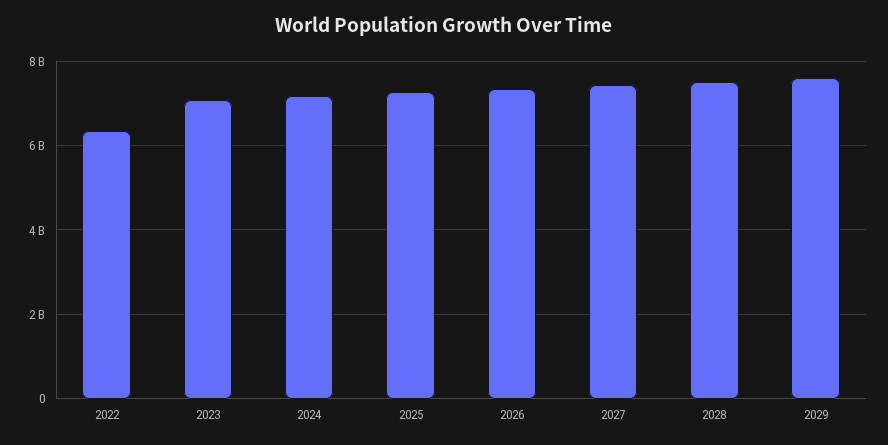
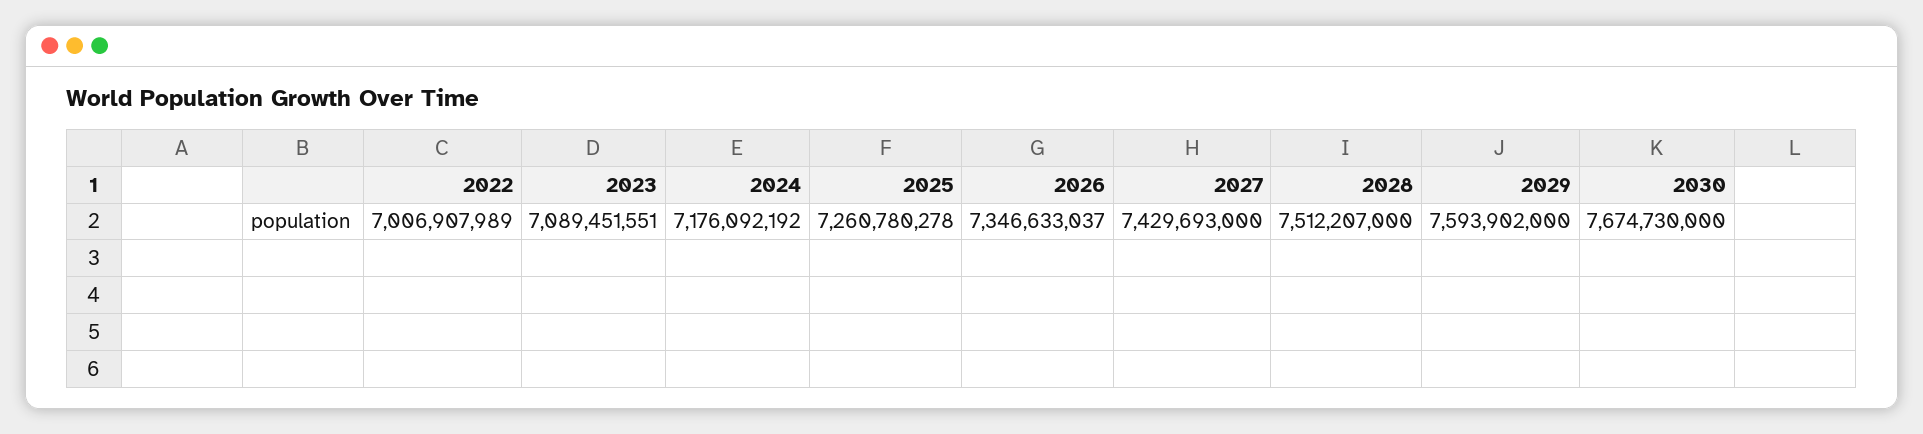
2022: 6400000000 -> 7006907989
2030: none -> 7674730000

